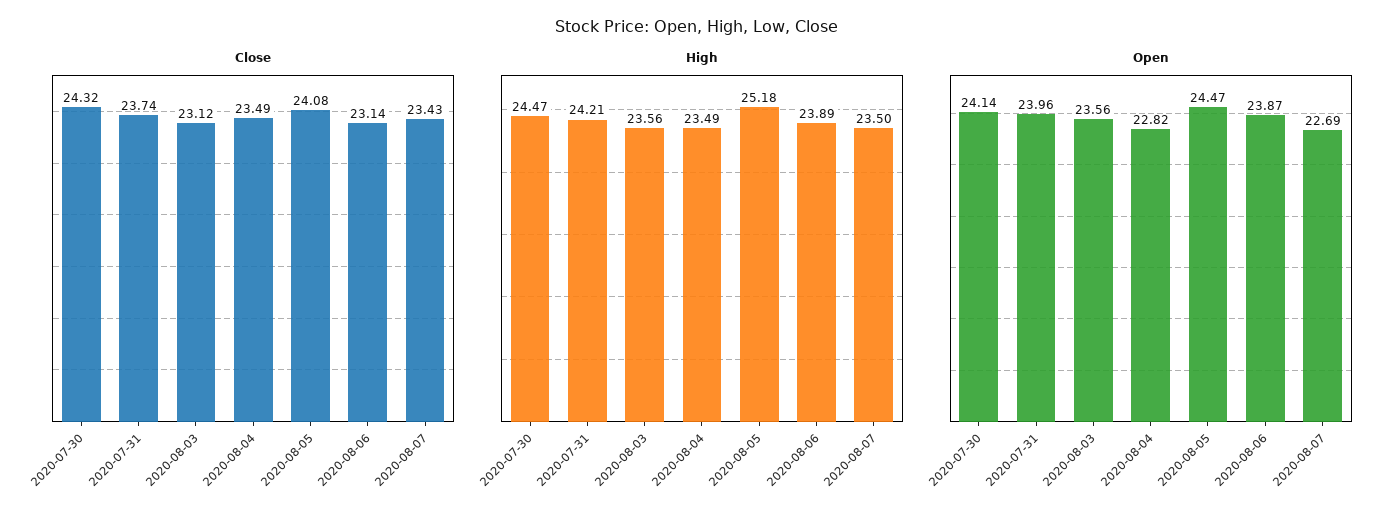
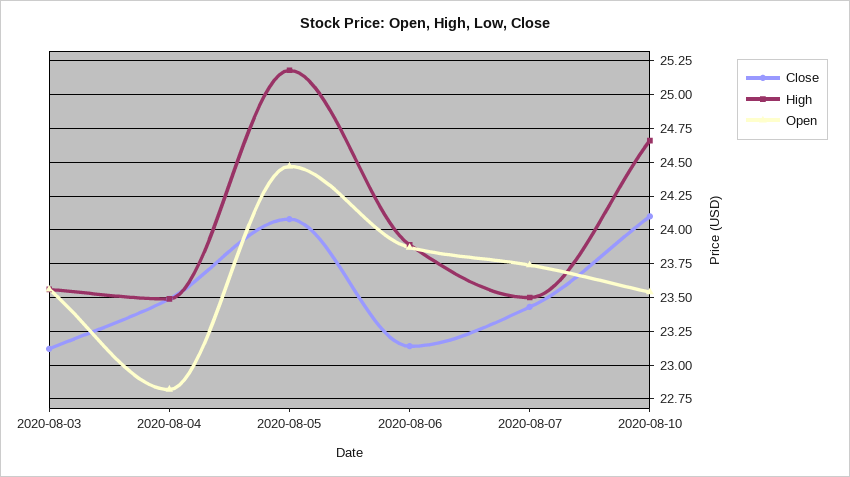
Close, 2020-07-30: 24.32 -> none
Close, 2020-07-31: 23.74 -> none
High, 2020-07-30: 24.47 -> none
High, 2020-07-31: 24.21 -> none
Open, 2020-07-30: 24.14 -> none
Open, 2020-07-31: 23.96 -> none
Open, 2020-08-07: 22.69 -> 23.75
Close, 2020-08-10: none -> 24.1
High, 2020-08-10: none -> 24.65
Open, 2020-08-10: none -> 23.55

